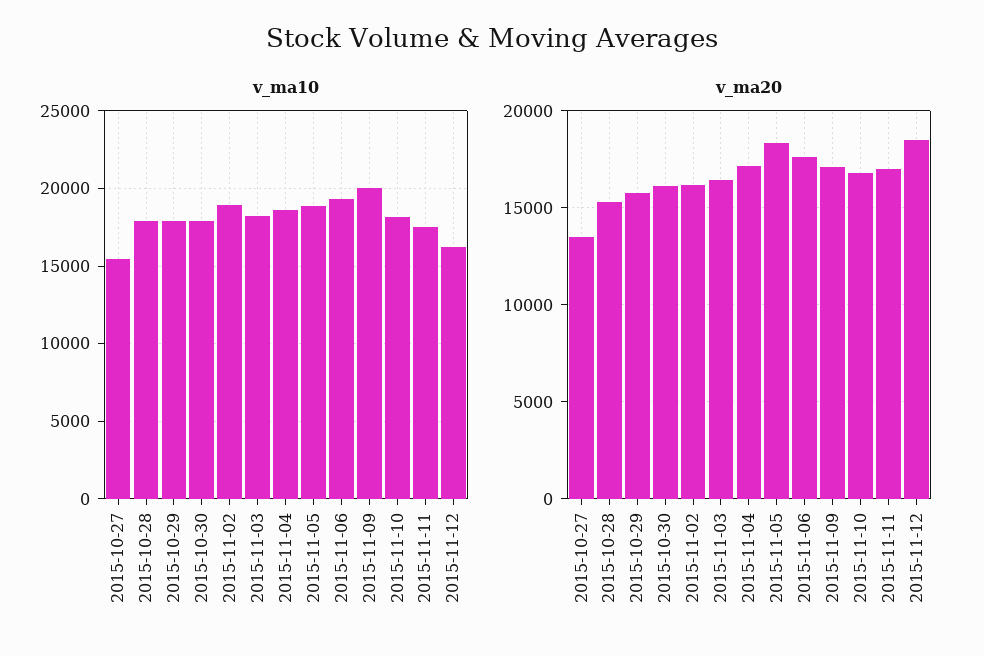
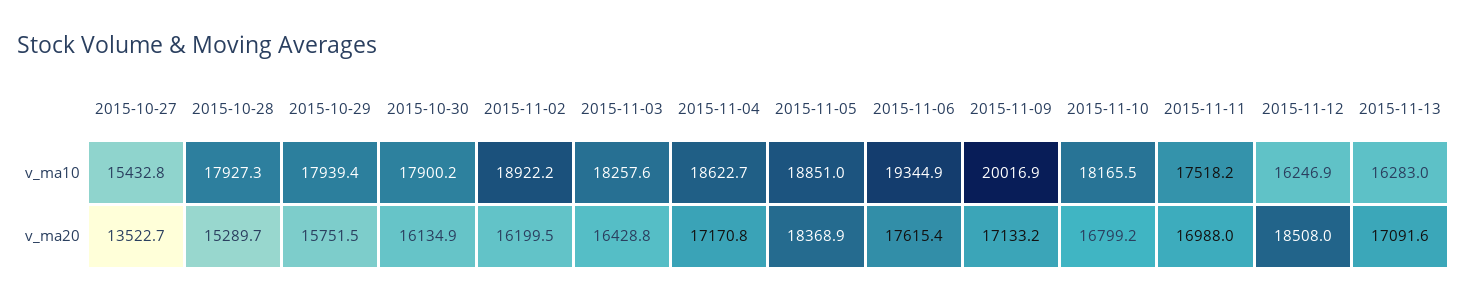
v_ma10, 2015-11-13: none -> 16283
v_ma20, 2015-11-13: none -> 17091.6

